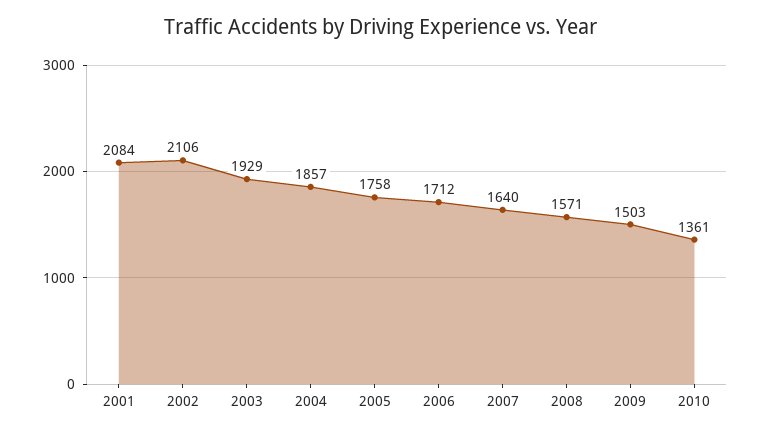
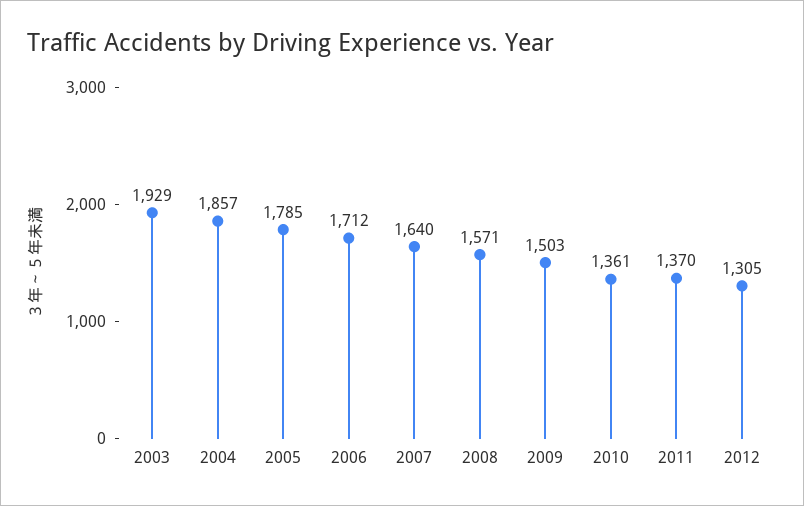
2001: 2084 -> none
2002: 2106 -> none
2005: 1758 -> 1785
2011: none -> 1370
2012: none -> 1305

